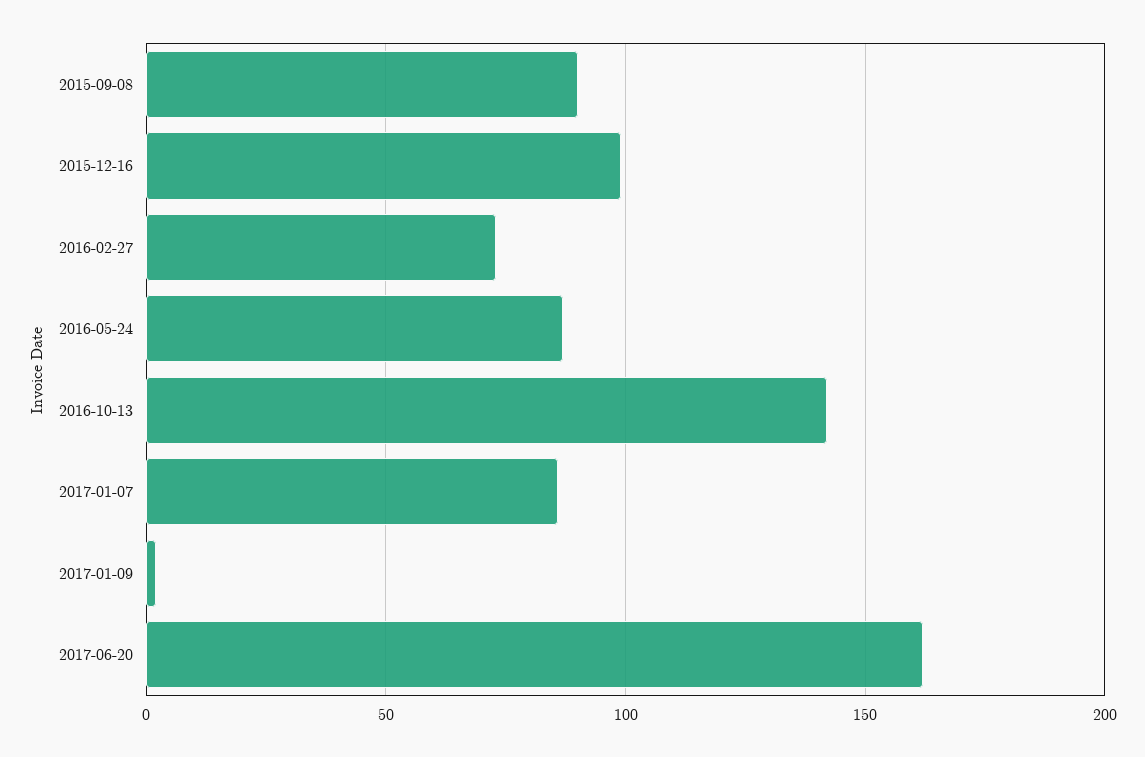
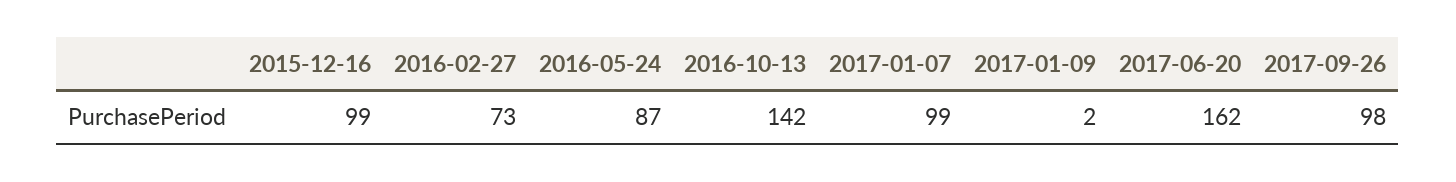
2015-09-08: 90 -> none
2017-01-07: 85 -> 99
2017-09-26: none -> 98

